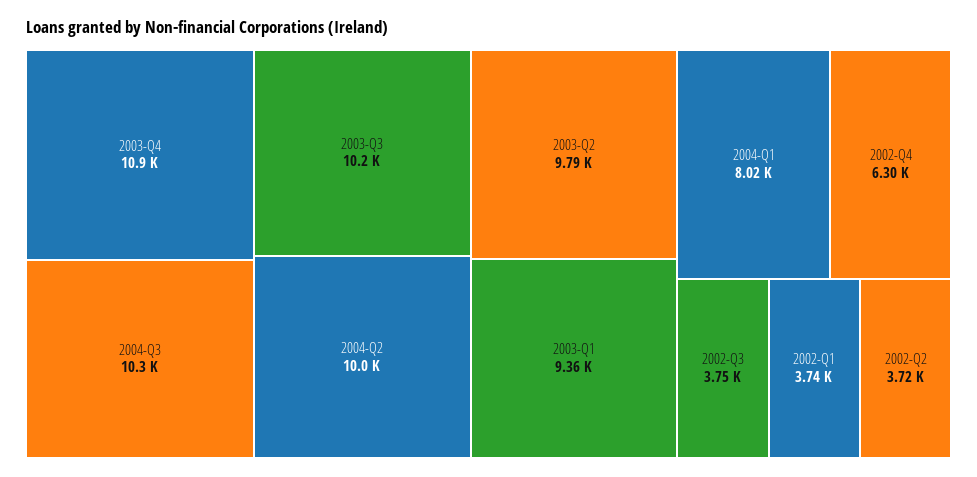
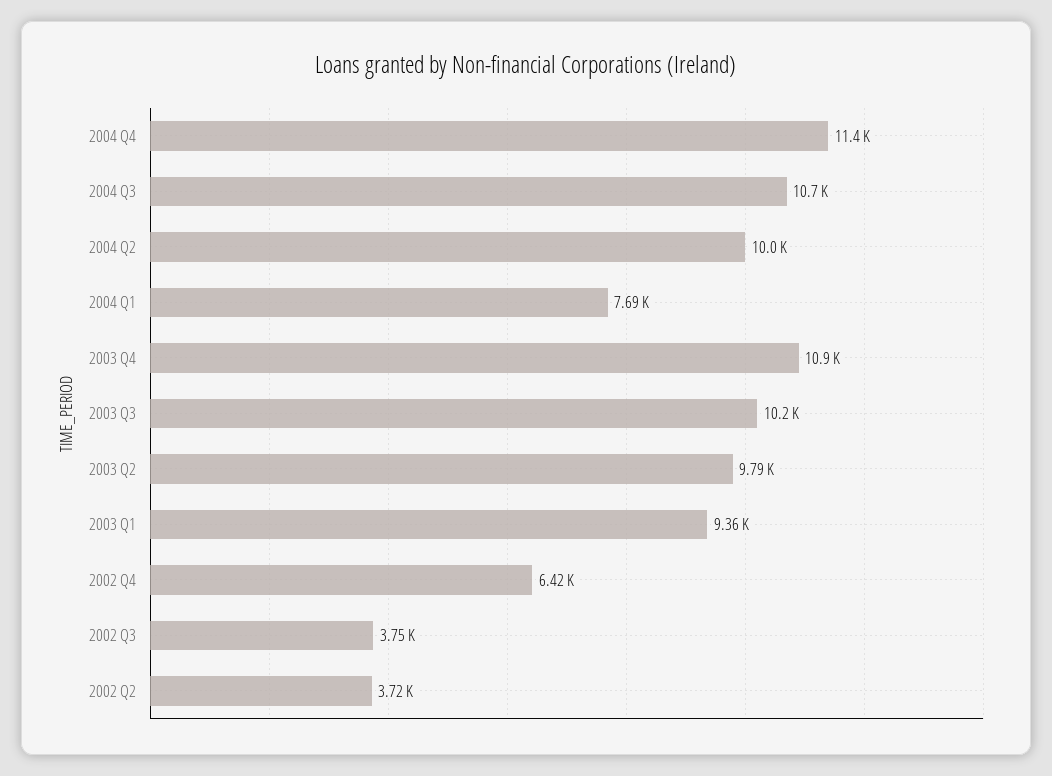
2004-Q3: 10300 -> 10700
2004-Q1: 8020 -> 7690
2002-Q4: 6300 -> 6420
2002-Q1: 3740 -> none
2004 Q4: none -> 11400

